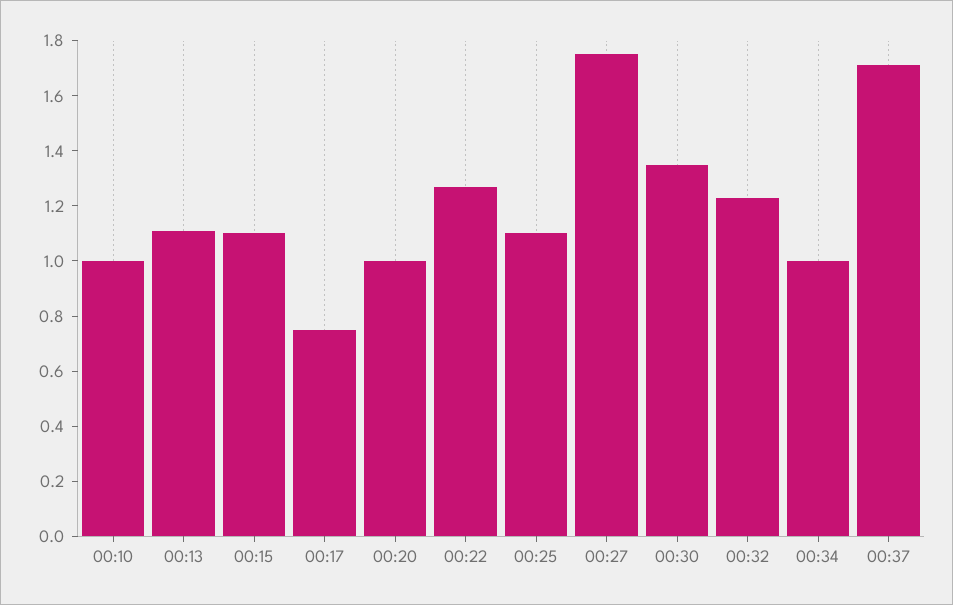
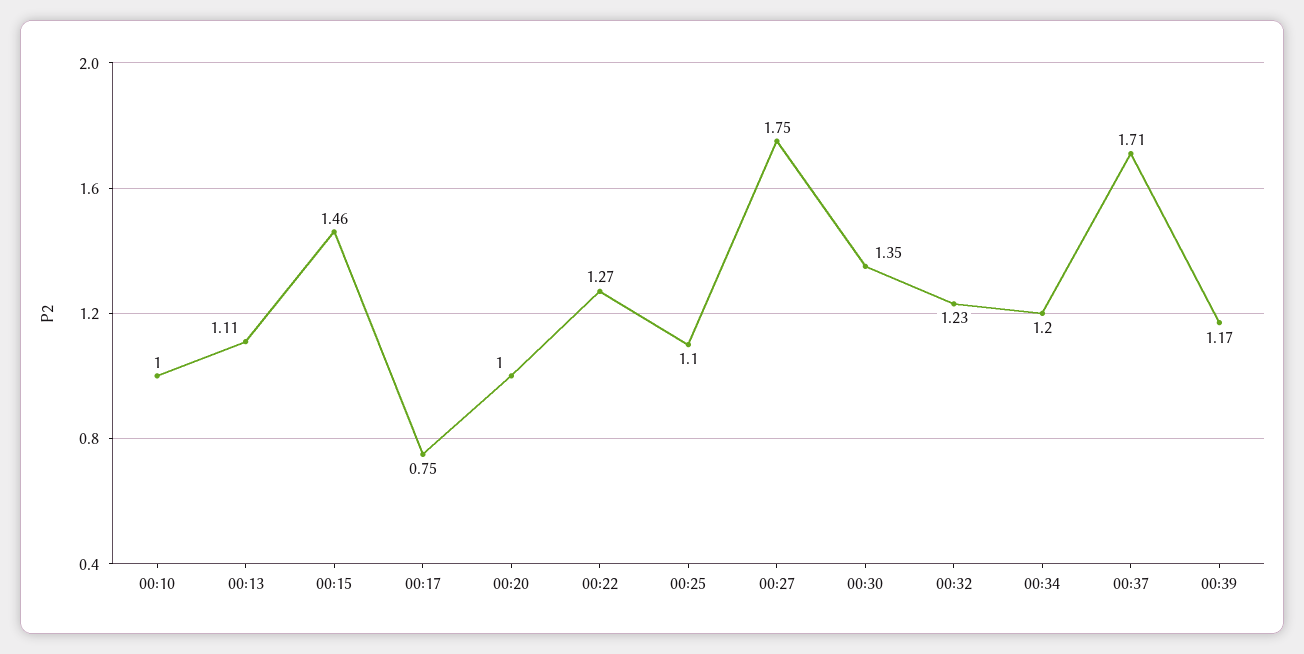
00:15: 1.1 -> 1.46
00:34: 1 -> 1.2
00:39: none -> 1.17

